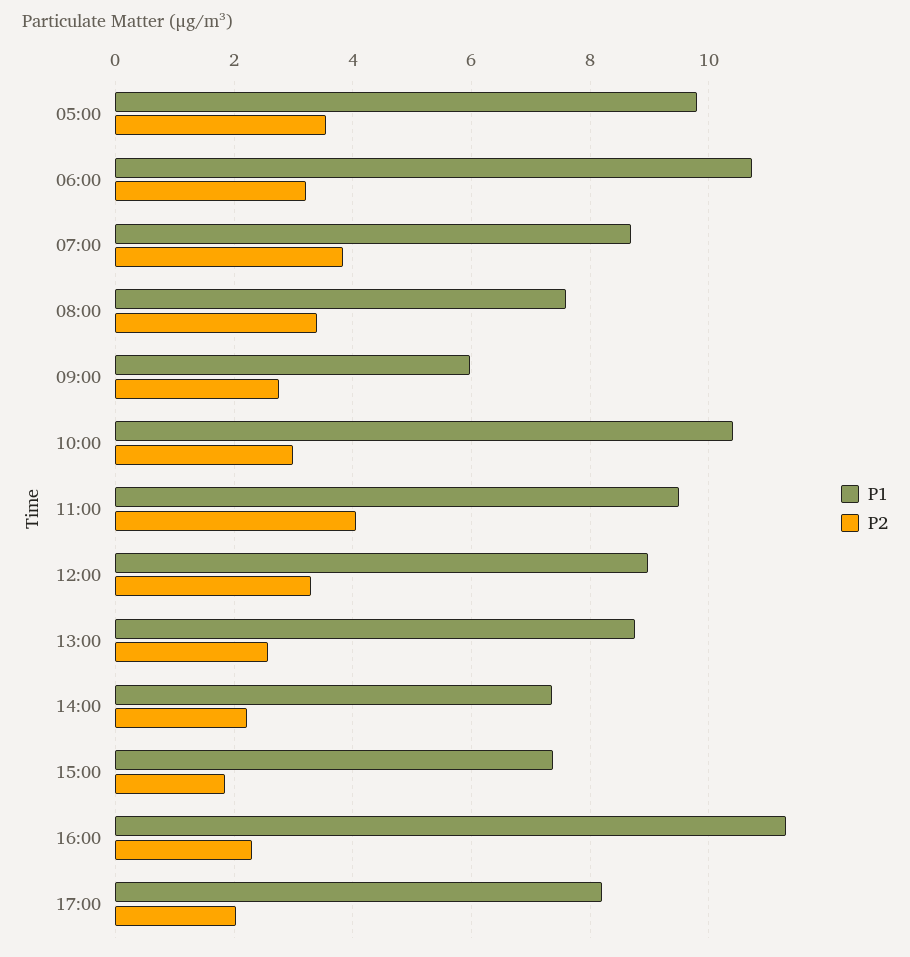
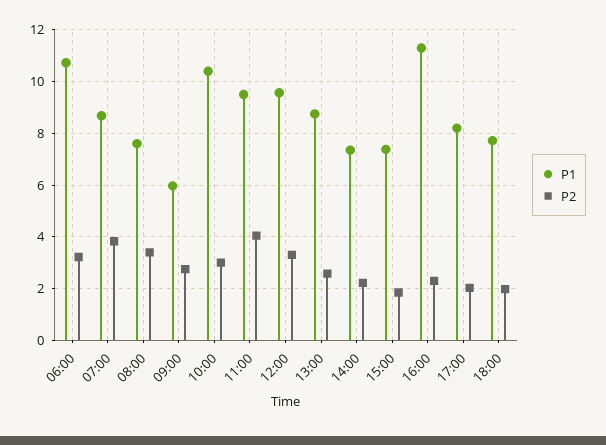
P1, 05:00: 9.8 -> none
P2, 05:00: 3.6 -> none
P1, 12:00: 9 -> 9.5
P1, 18:00: none -> 7.75
P2, 18:00: none -> 2

